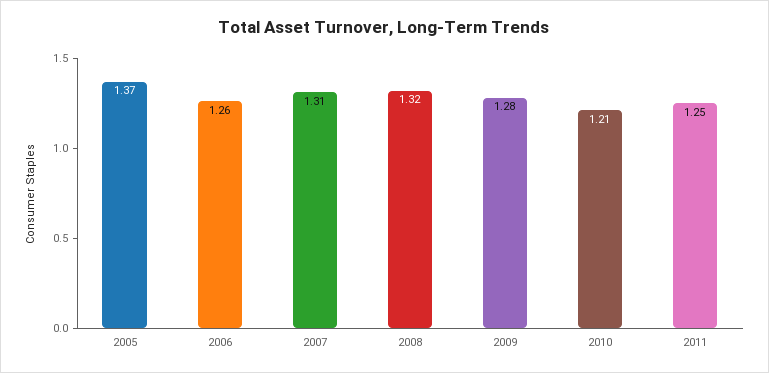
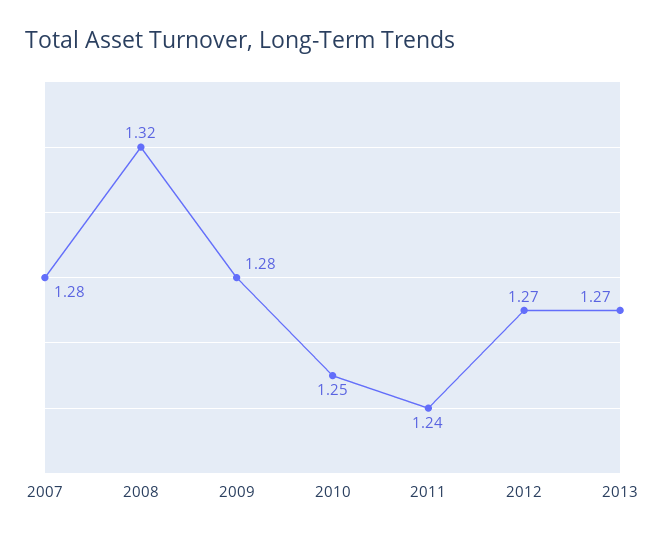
2005: 1.37 -> none
2006: 1.26 -> none
2007: 1.31 -> 1.28
2010: 1.21 -> 1.25
2011: 1.25 -> 1.24
2012: none -> 1.27
2013: none -> 1.27

